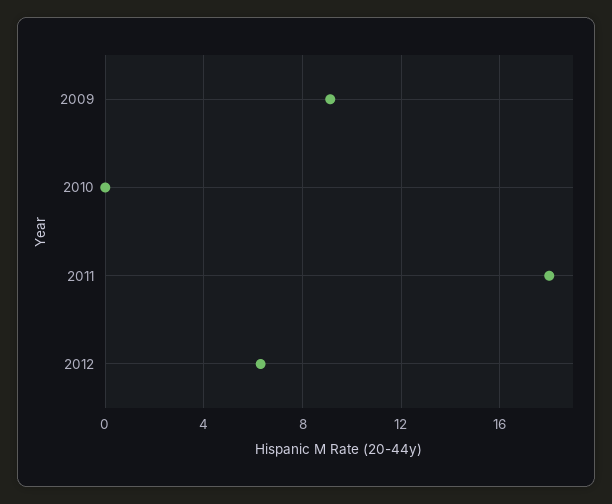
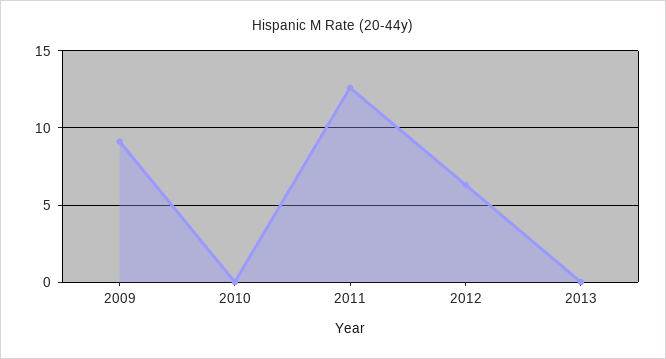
2011: 18 -> 12.5
2013: none -> 0

